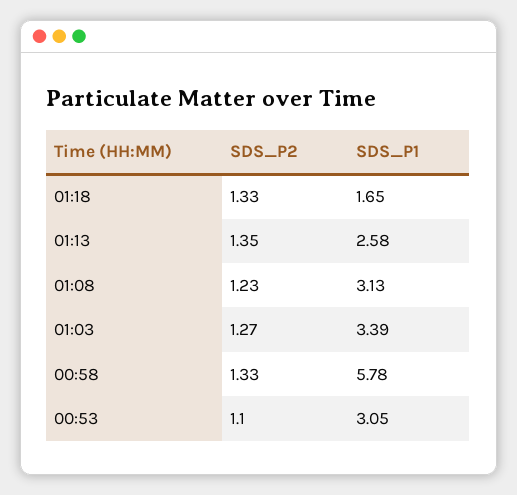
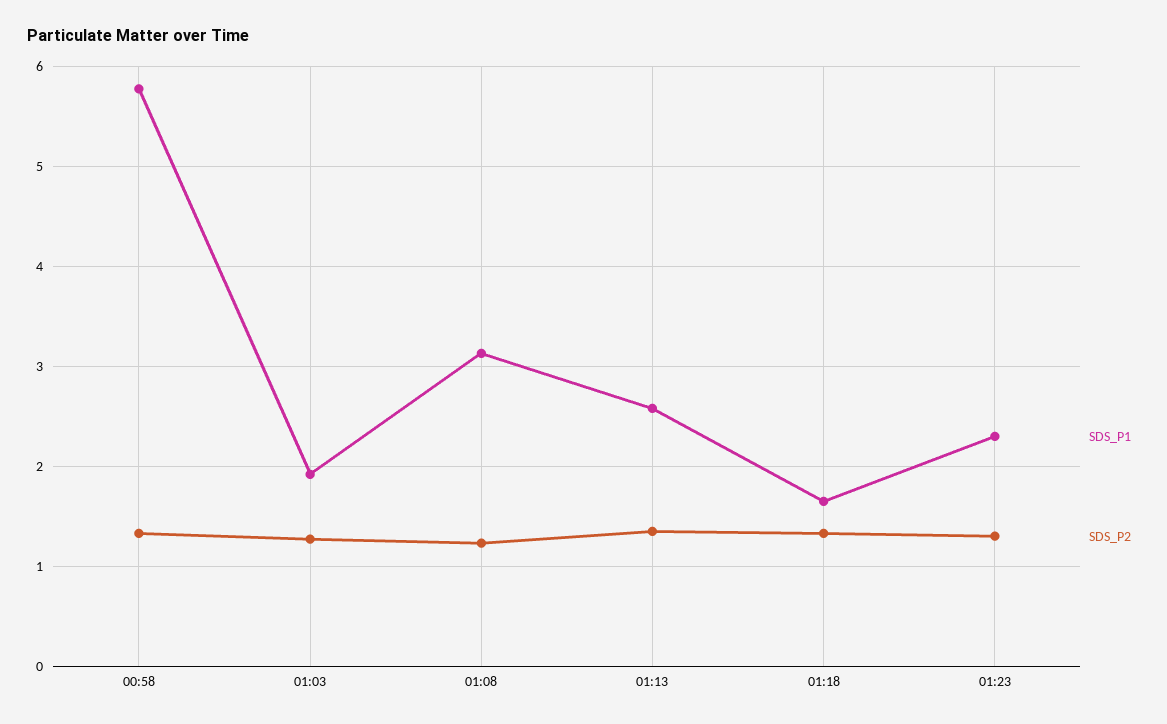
SDS_P1, 01:03: 3.39 -> 1.9
SDS_P2, 00:53: 1.1 -> none
SDS_P1, 00:53: 3.05 -> none
SDS_P1, 01:23: none -> 2.3
SDS_P2, 01:23: none -> 1.3

